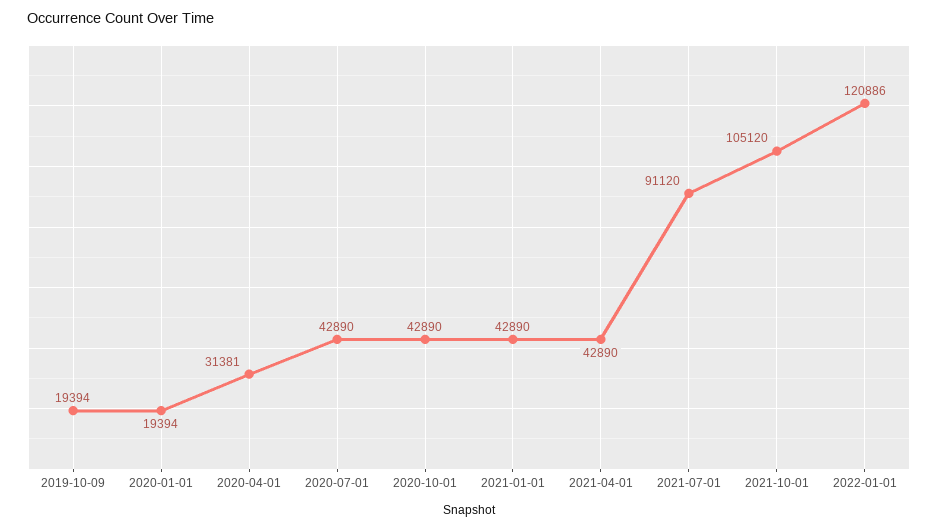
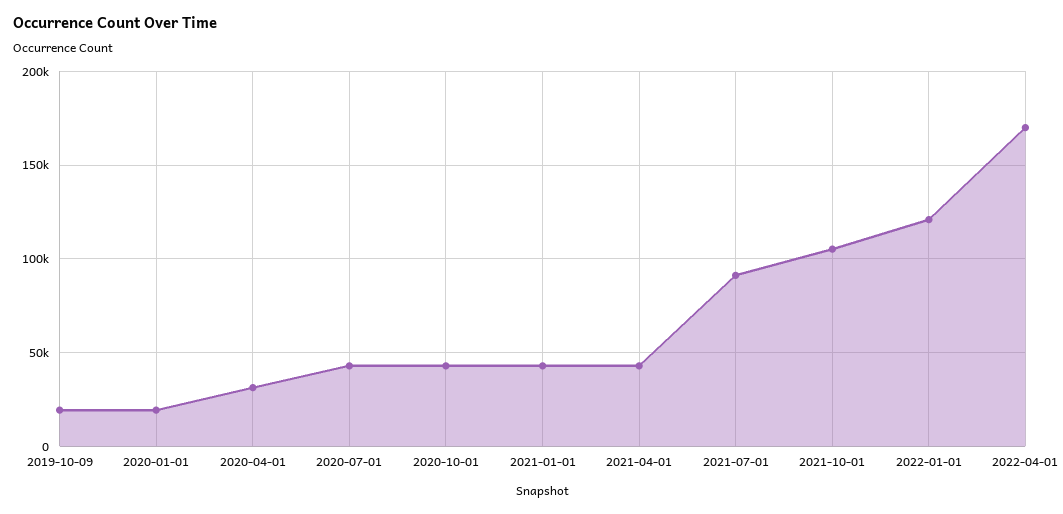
2022-04-01: none -> 170000

